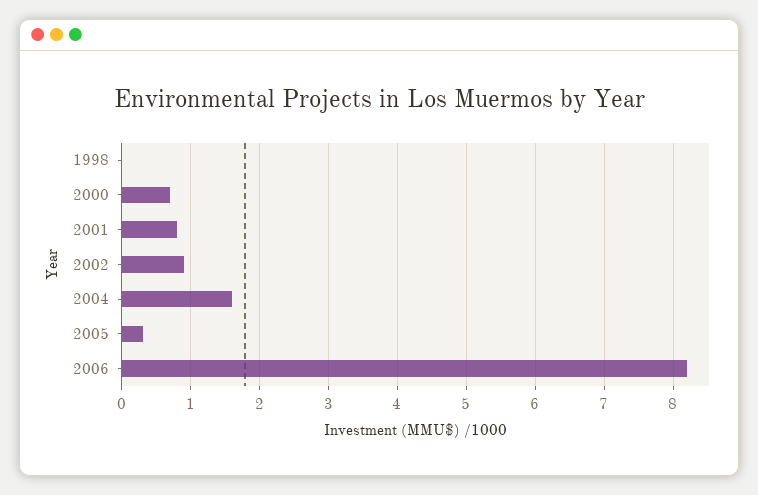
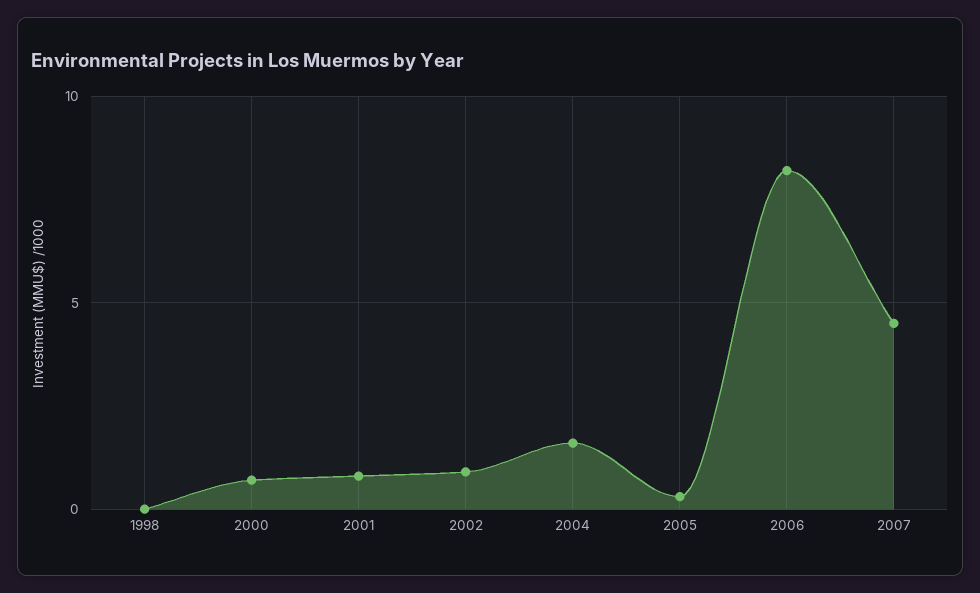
2007: none -> 4.5

